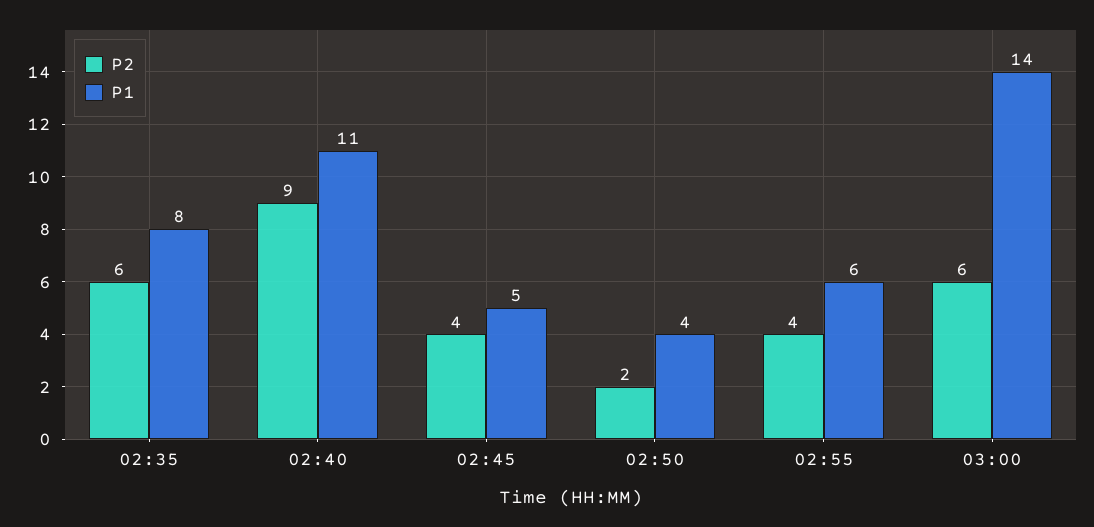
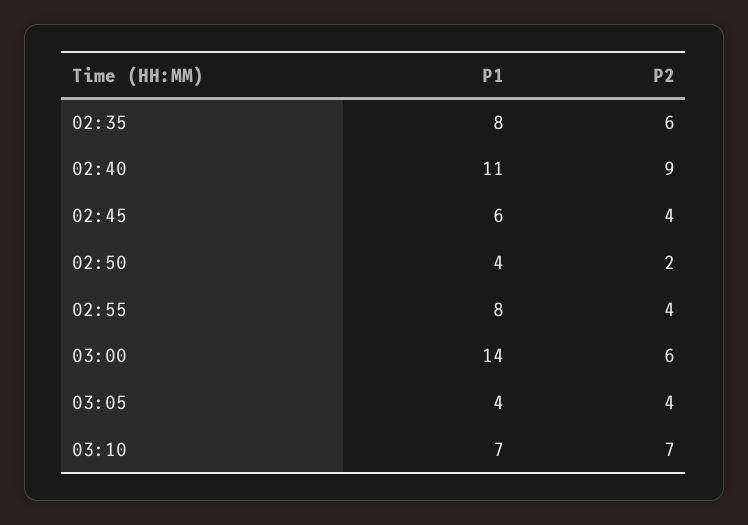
P1, 02:45: 5 -> 6
P1, 02:55: 6 -> 8
P1, 03:05: none -> 4
P2, 03:05: none -> 4
P1, 03:10: none -> 7
P2, 03:10: none -> 7

